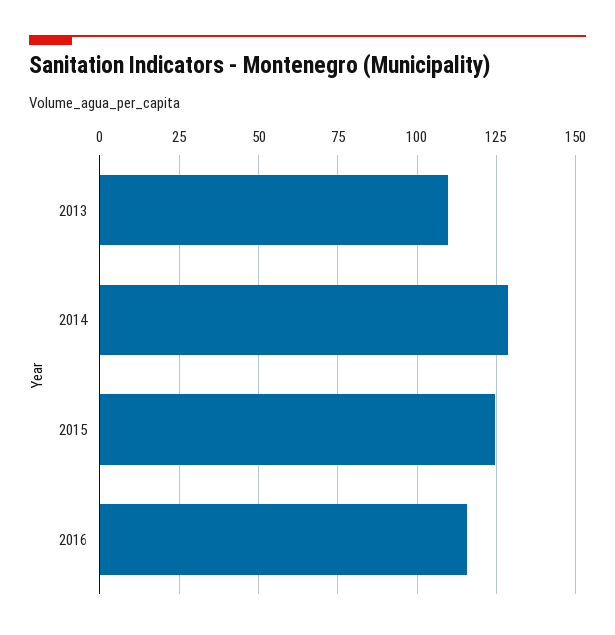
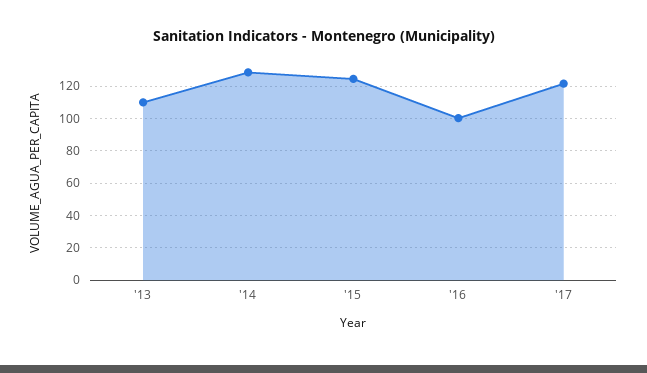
2016: 115 -> 100
'17: none -> 120

